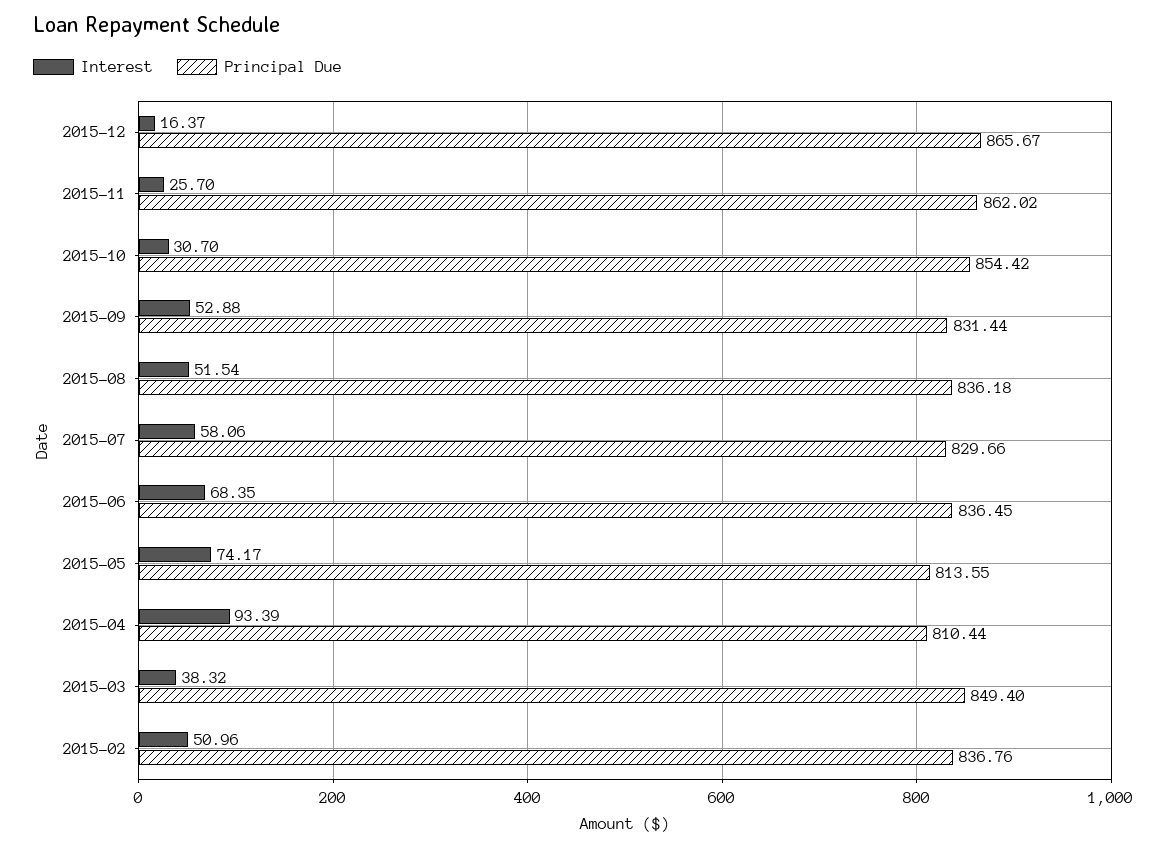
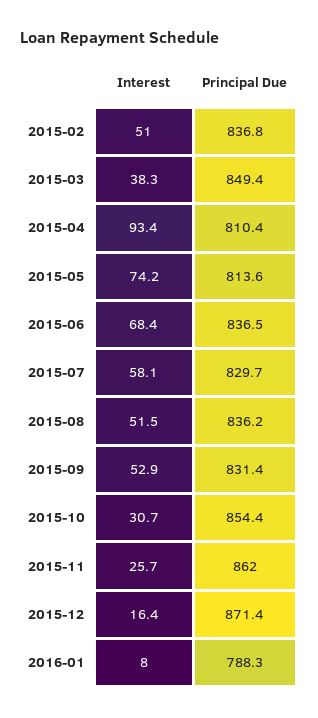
Principal Due, 2015-12: 865.67 -> 871.4
Interest, 2016-01: none -> 8
Principal Due, 2016-01: none -> 788.3

